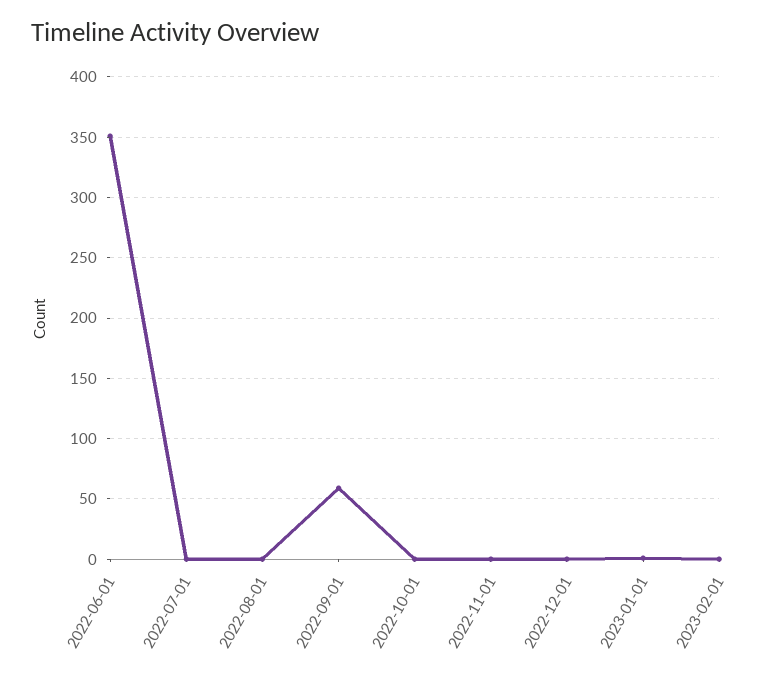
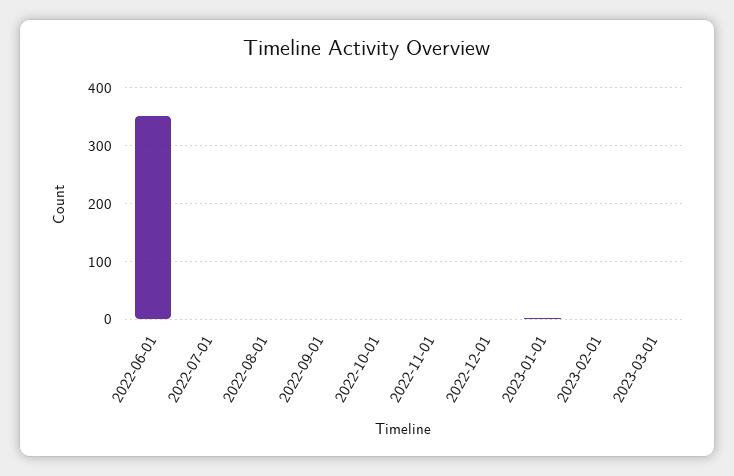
2022-09-01: 60 -> 0
2023-03-01: none -> 0

